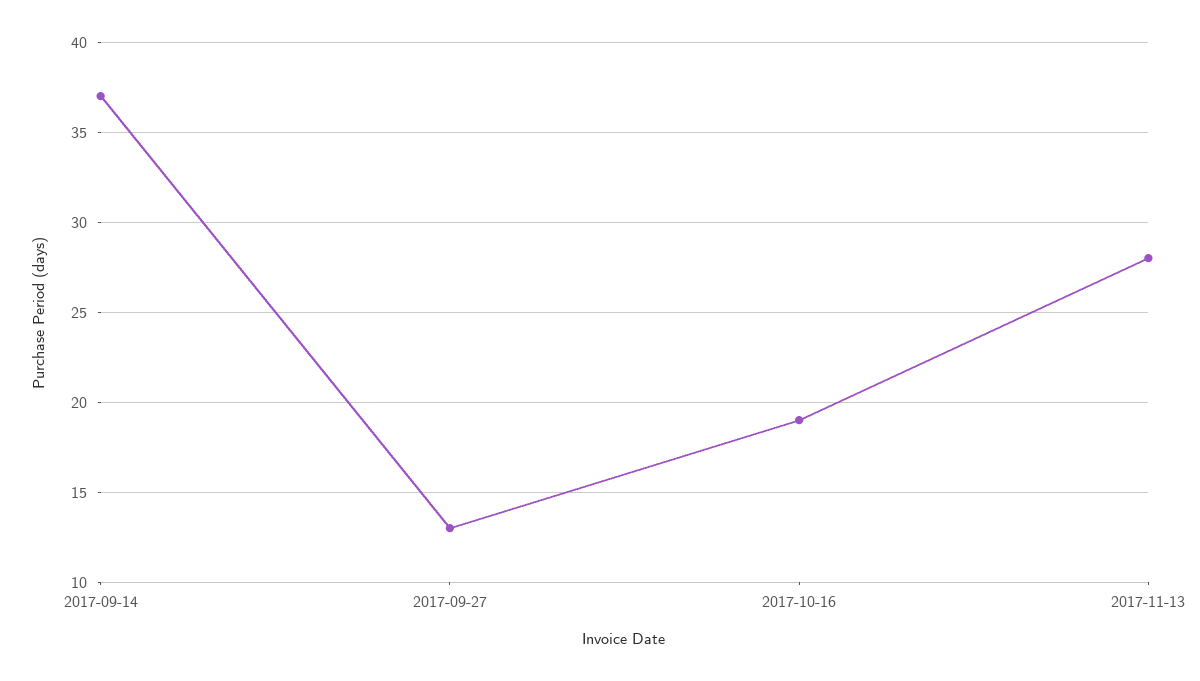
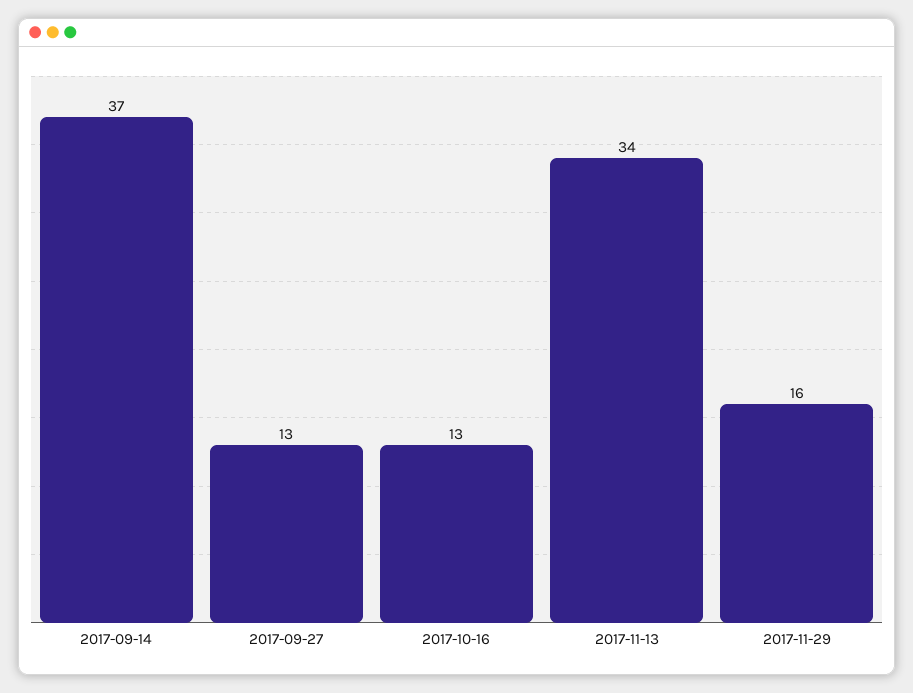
2017-10-16: 19 -> 13
2017-11-13: 28 -> 34
2017-11-29: none -> 16

